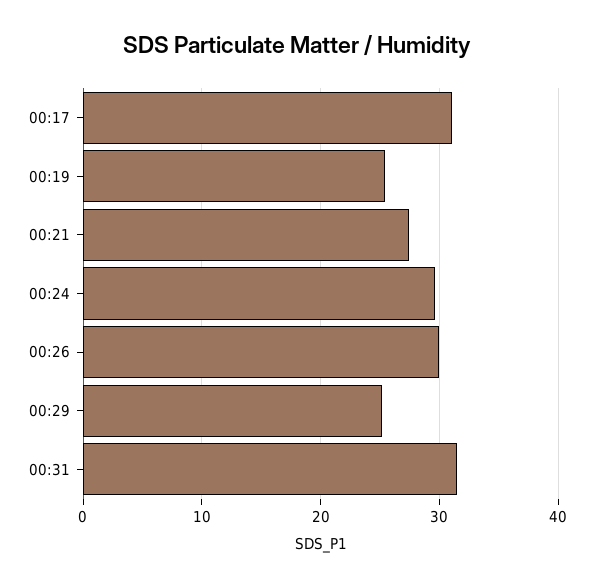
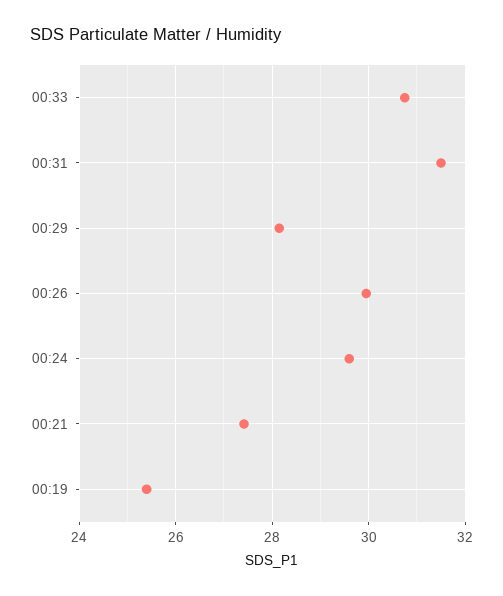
00:17: 31 -> none
00:29: 25 -> 28.2
00:33: none -> 30.8

